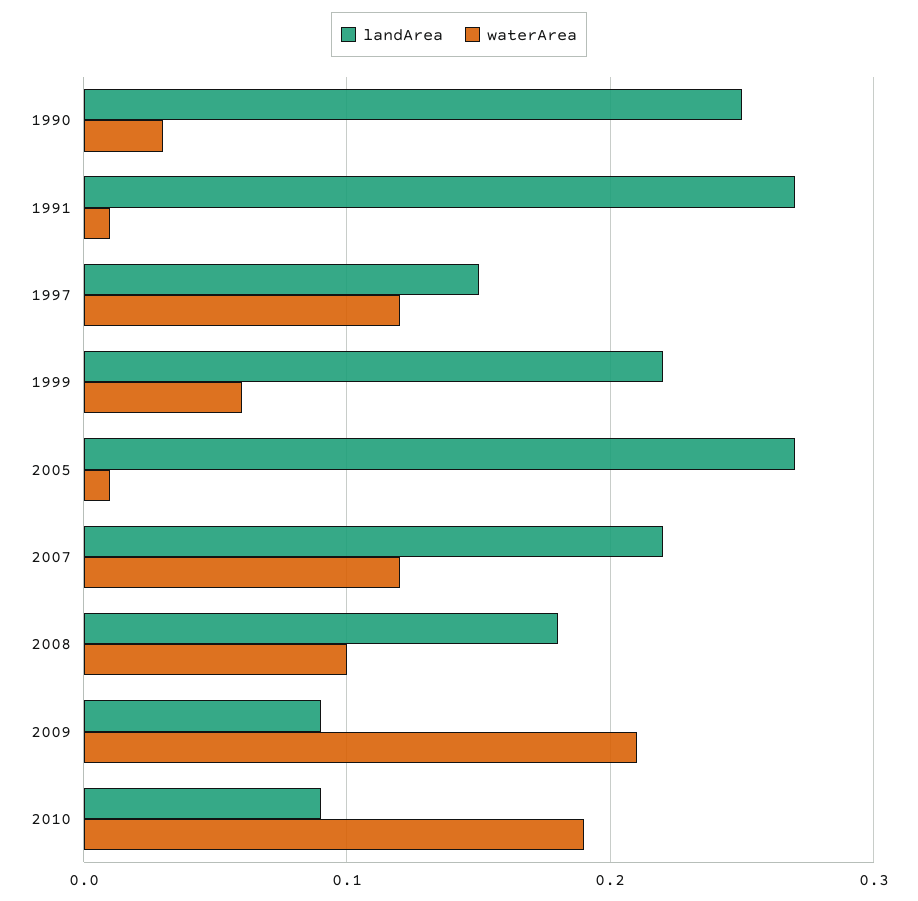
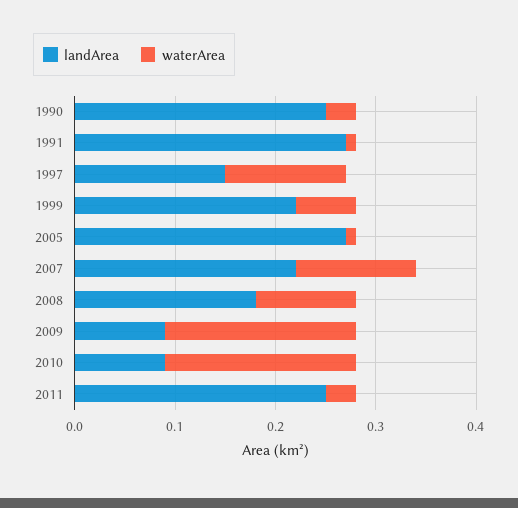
waterArea, 2009: 0.21 -> 0.19
landArea, 2011: none -> 0.25
waterArea, 2011: none -> 0.03

